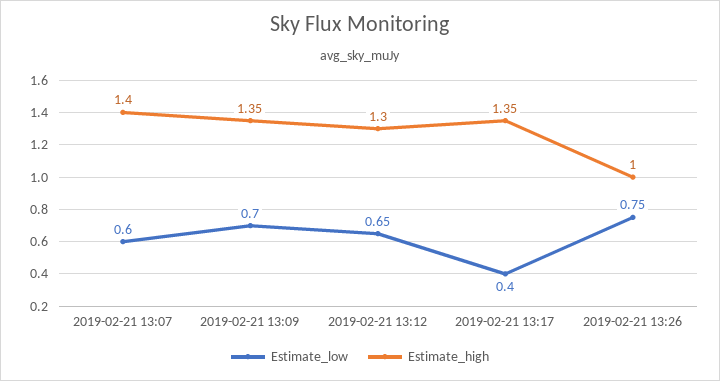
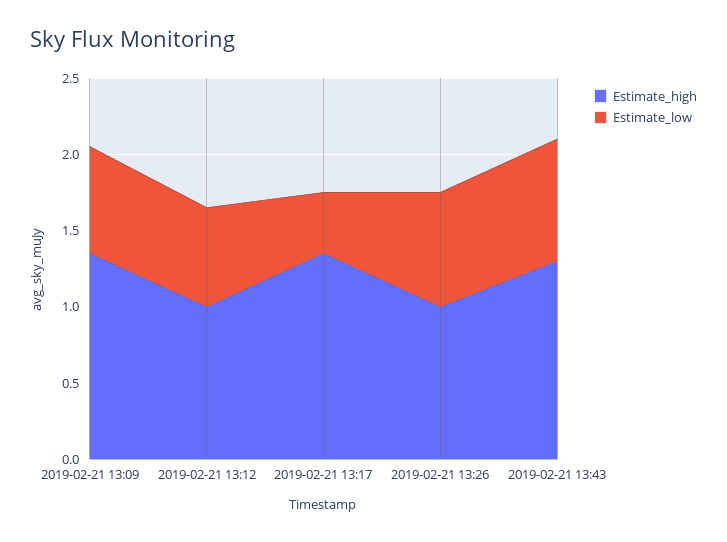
Estimate_low, 2019-02-21 13:07: 0.6 -> none
Estimate_high, 2019-02-21 13:07: 1.4 -> none
Estimate_high, 2019-02-21 13:12: 1.3 -> 1
Estimate_high, 2019-02-21 13:43: none -> 1.3
Estimate_low, 2019-02-21 13:43: none -> 0.8

